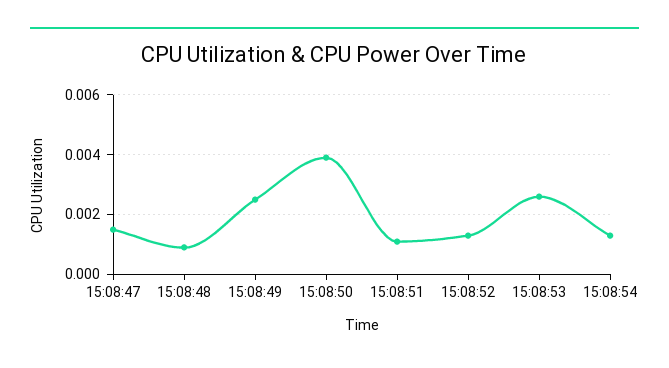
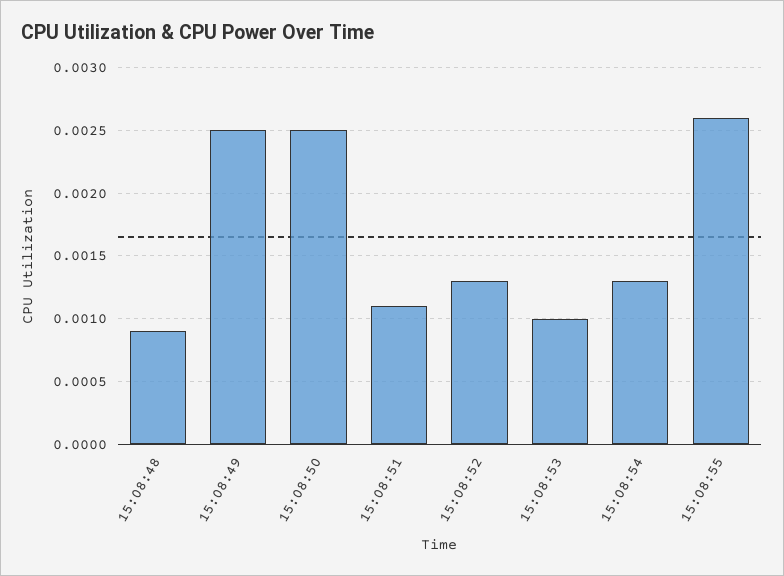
15:08:47: 0.0015 -> none
15:08:50: 0.004 -> 0.0025
15:08:53: 0.0025 -> 0.001
15:08:55: none -> 0.0026

